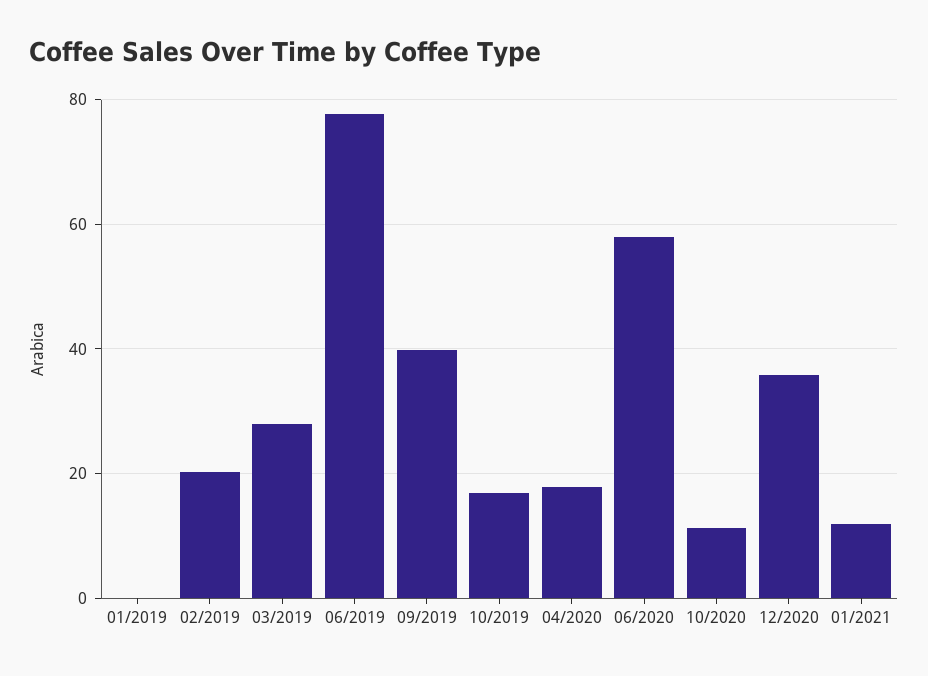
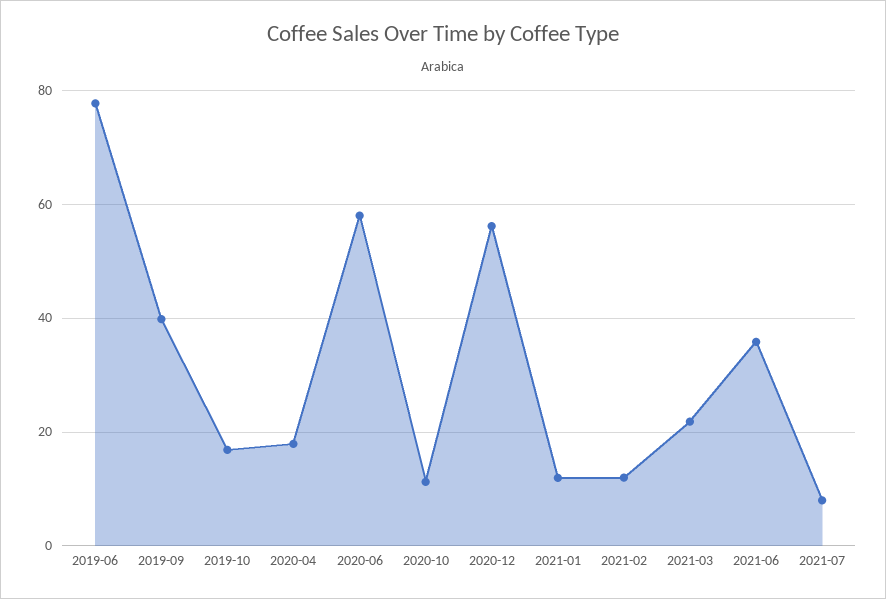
01/2019: 0 -> none
02/2019: 20 -> none
03/2019: 28 -> none
12/2020: 36 -> 56
2021-02: none -> 12
2021-03: none -> 22
2021-06: none -> 36
2021-07: none -> 8

